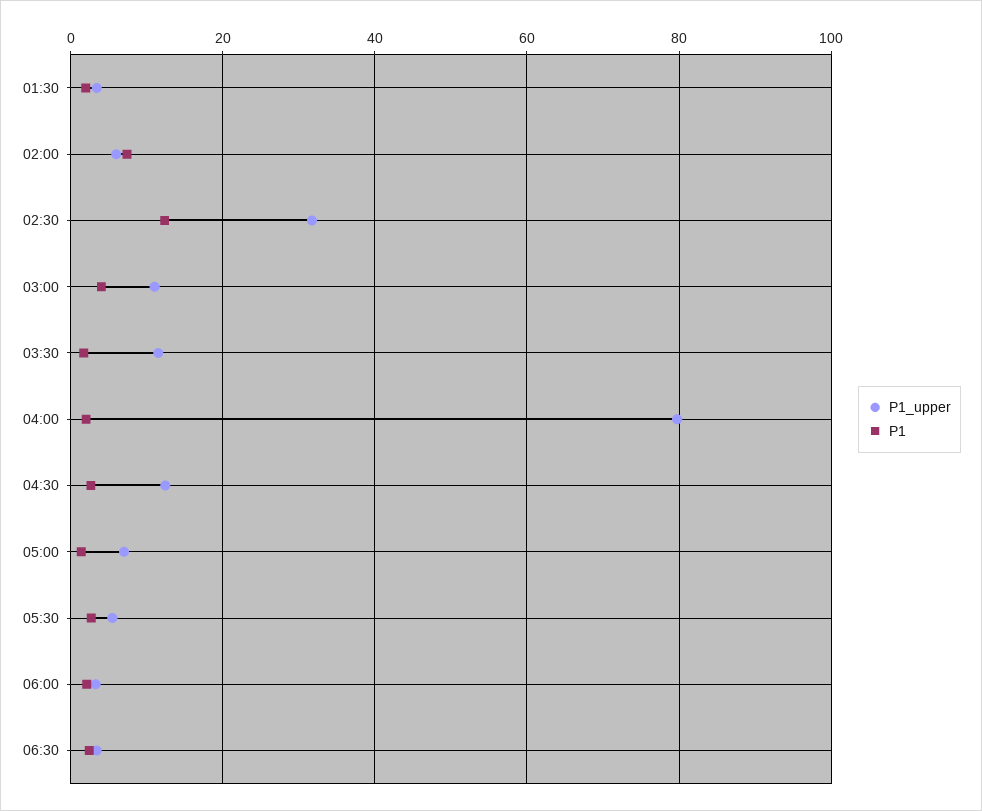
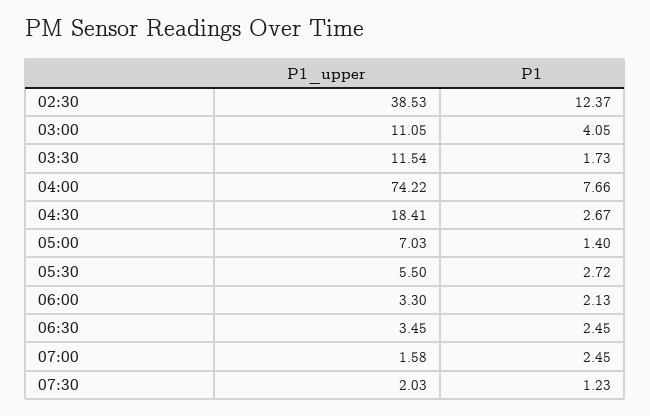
P1_upper, 01:30: 4 -> none
P1, 01:30: 2 -> none
P1_upper, 02:00: 6 -> none
P1, 02:00: 8 -> none
P1_upper, 02:30: 32 -> 38.53
P1_upper, 04:00: 80 -> 74.22
P1, 04:00: 2 -> 7.66
P1_upper, 04:30: 12 -> 18.41
P1_upper, 07:00: none -> 1.58
P1, 07:00: none -> 2.45
P1_upper, 07:30: none -> 2.03
P1, 07:30: none -> 1.23

